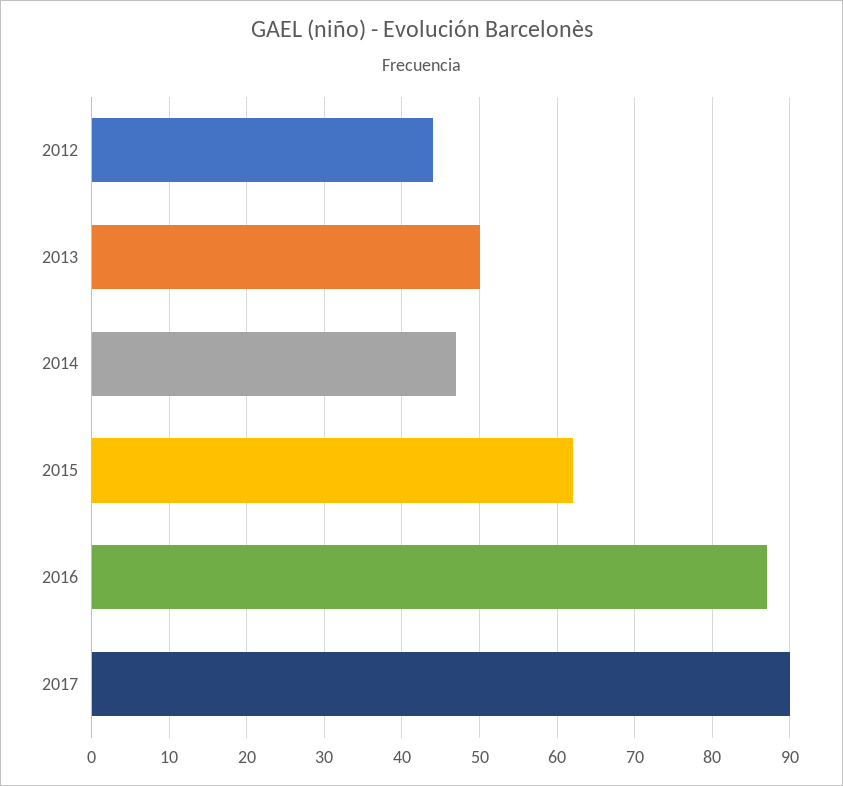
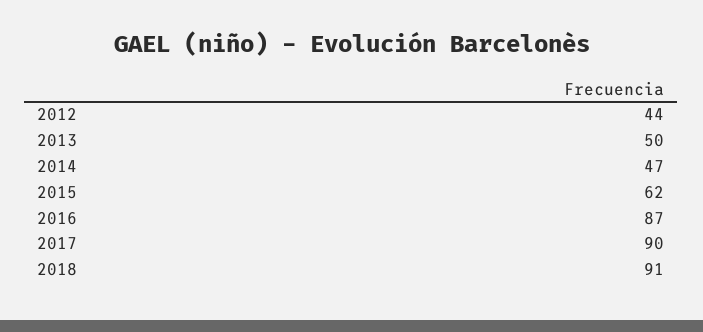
2018: none -> 91

